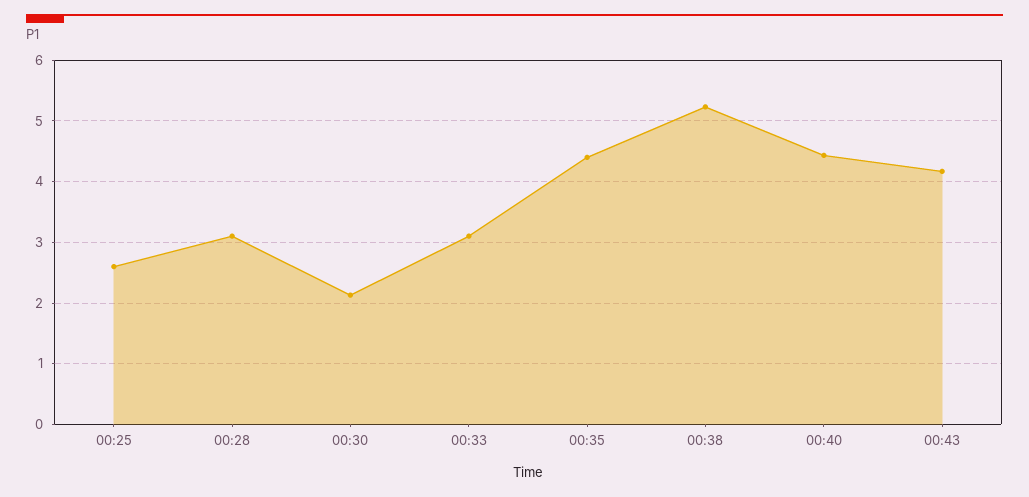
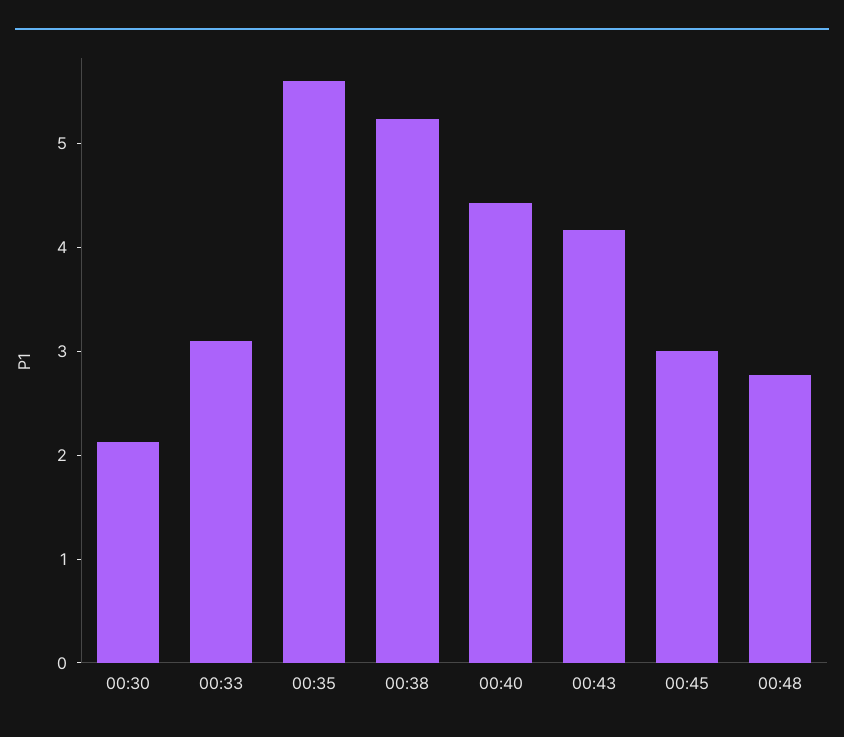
00:25: 2.6 -> none
00:28: 3.1 -> none
00:35: 4.4 -> 5.6
00:45: none -> 3
00:48: none -> 2.8

